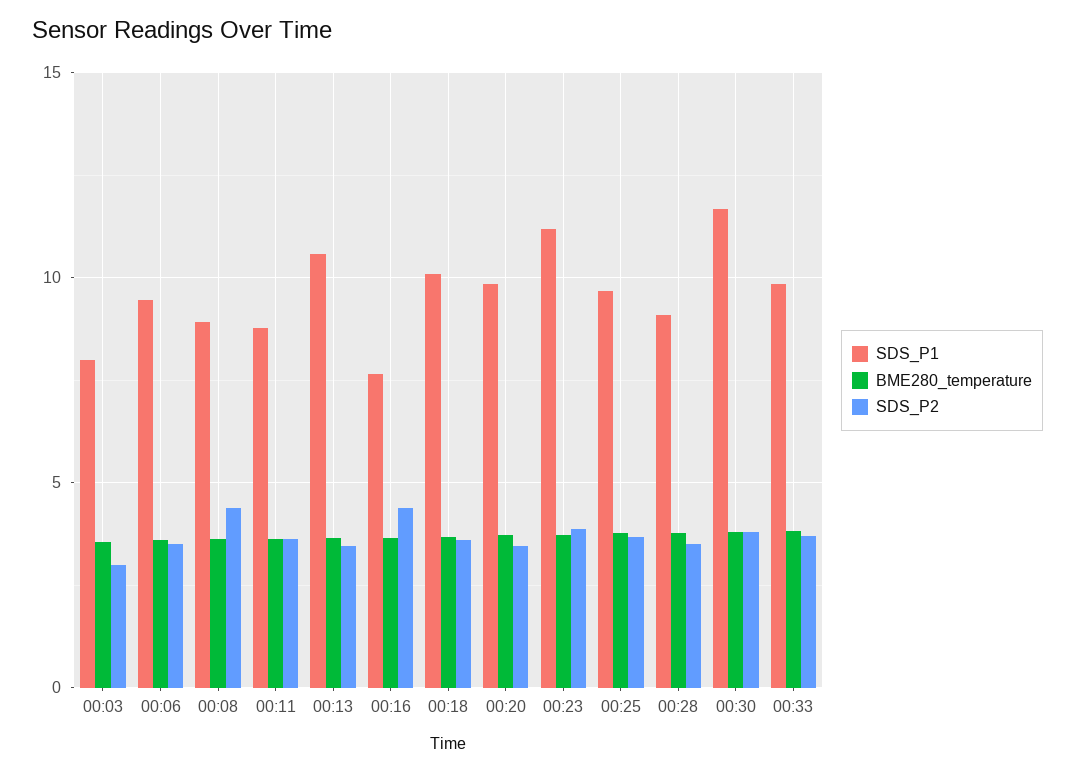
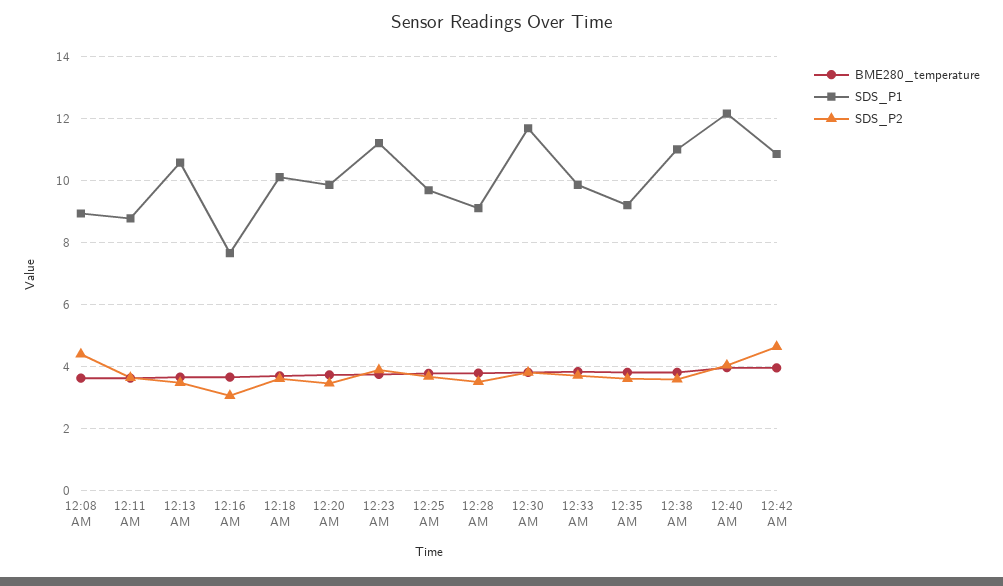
SDS_P1, 00:03: 8 -> none
BME280_temperature, 00:03: 3.5 -> none
SDS_P2, 00:03: 3 -> none
SDS_P1, 00:06: 9.5 -> none
BME280_temperature, 00:06: 3.5 -> none
SDS_P2, 00:06: 3.5 -> none
SDS_P2, 00:16: 4.5 -> 3
BME280_temperature, 12:35 AM: none -> 3.8
SDS_P1, 12:35 AM: none -> 9.2
SDS_P2, 12:35 AM: none -> 3.6
BME280_temperature, 12:38 AM: none -> 3.8
SDS_P1, 12:38 AM: none -> 11
SDS_P2, 12:38 AM: none -> 3.6
BME280_temperature, 12:40 AM: none -> 4
SDS_P1, 12:40 AM: none -> 12.2
SDS_P2, 12:40 AM: none -> 4
BME280_temperature, 12:42 AM: none -> 4
SDS_P1, 12:42 AM: none -> 10.8
SDS_P2, 12:42 AM: none -> 4.6

